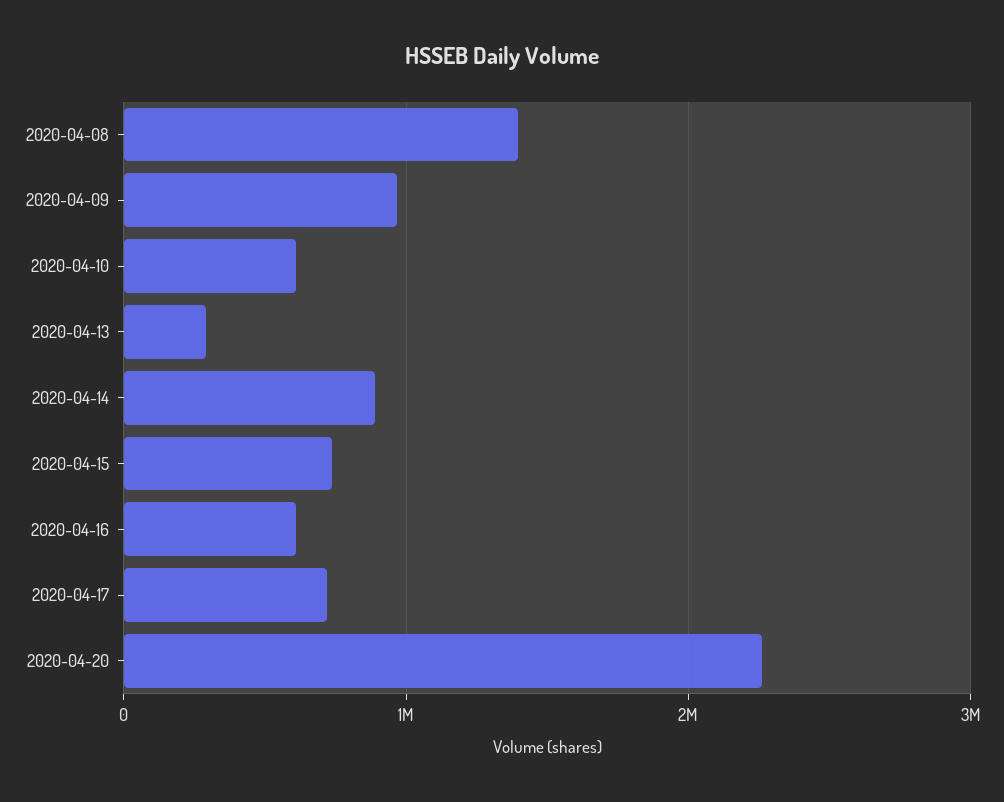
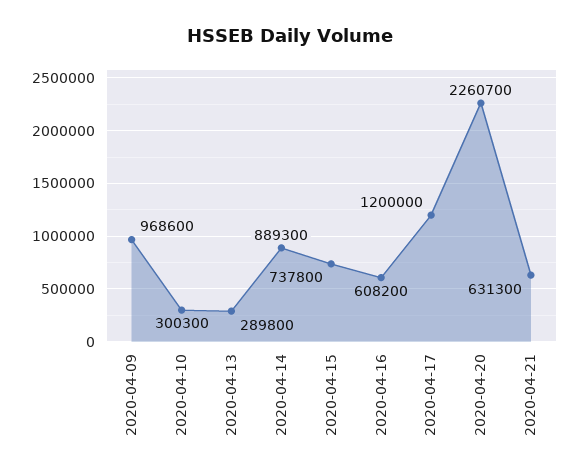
2020-04-08: 1400000 -> none
2020-04-10: 600000 -> 300300
2020-04-17: 700000 -> 1200000
2020-04-21: none -> 631300

